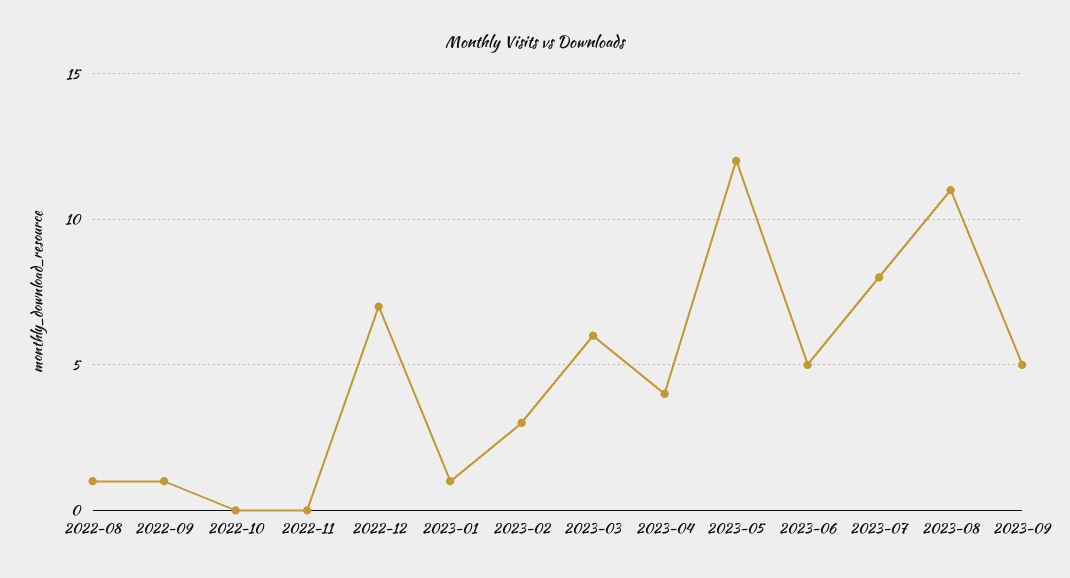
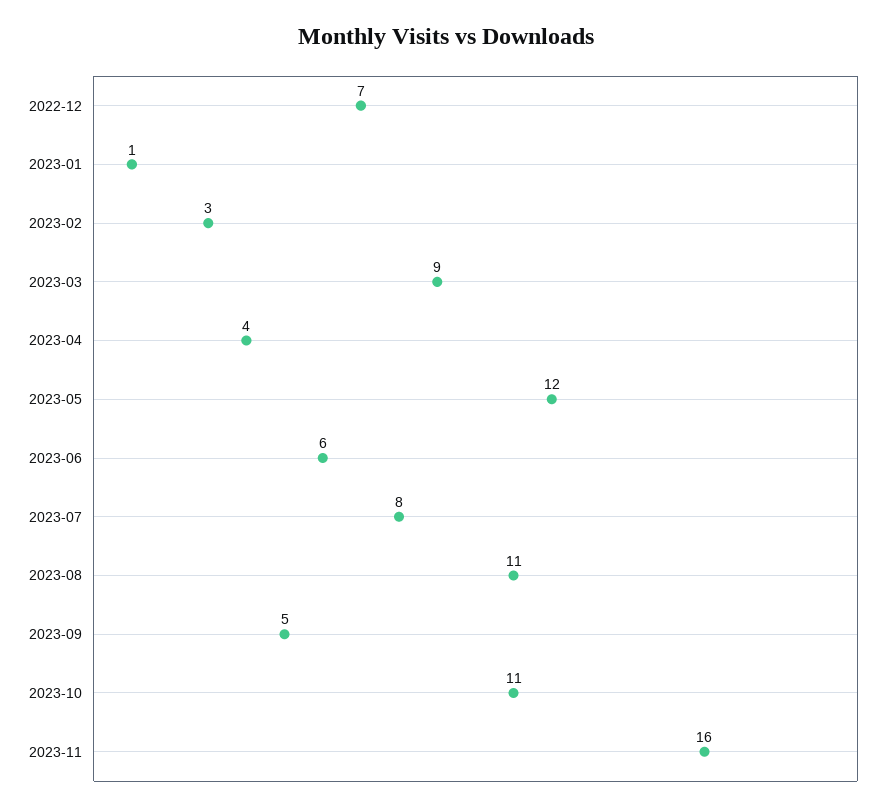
2022-08: 1 -> none
2022-09: 1 -> none
2022-10: 0 -> none
2022-11: 0 -> none
2023-03: 6 -> 9
2023-06: 5 -> 6
2023-10: none -> 11
2023-11: none -> 16

